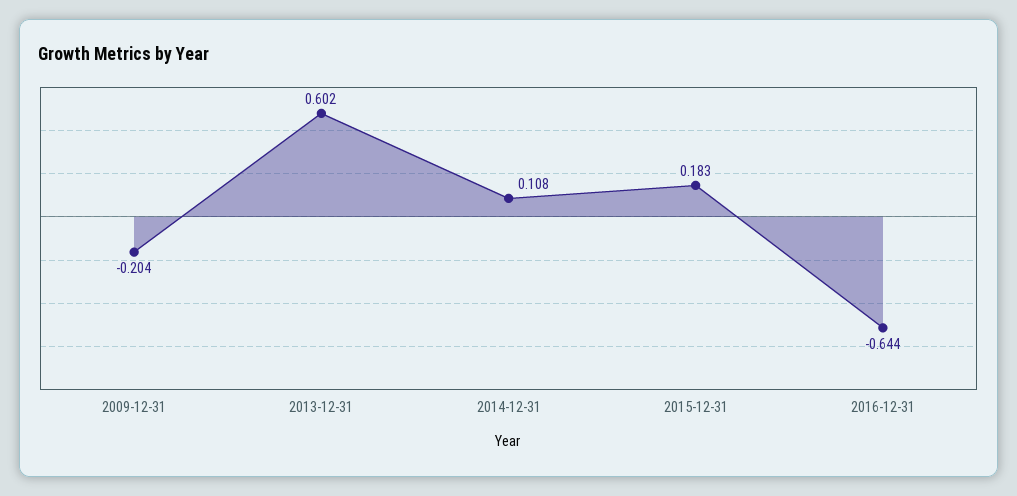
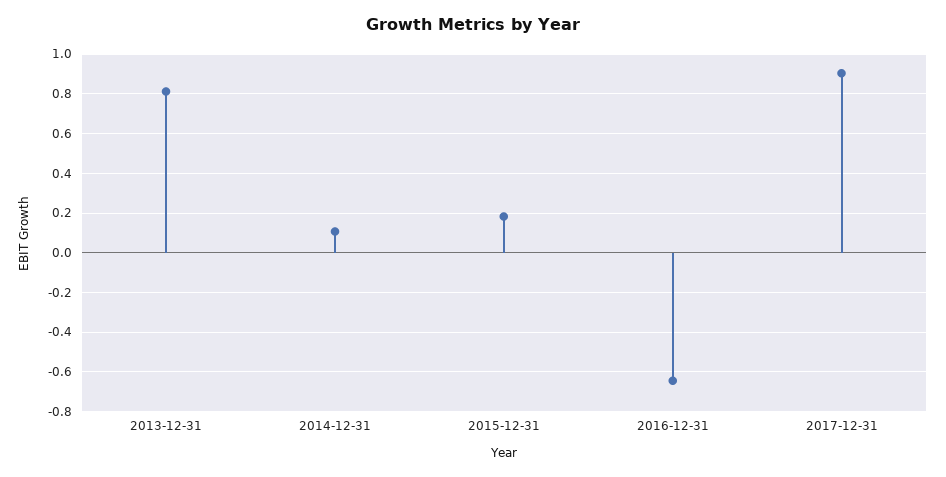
2009-12-31: -0.204 -> none
2013-12-31: 0.602 -> 0.8
2017-12-31: none -> 0.9

